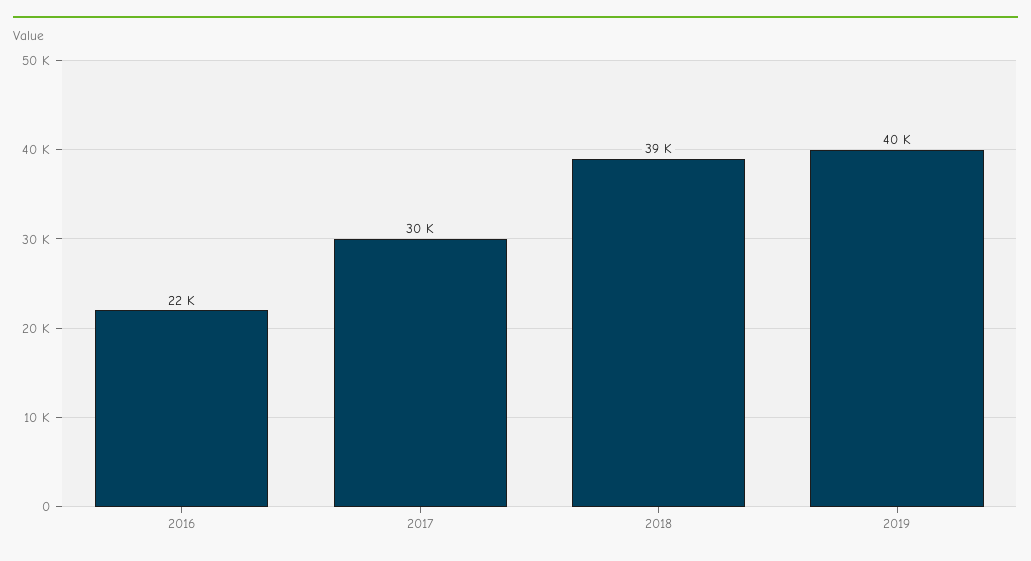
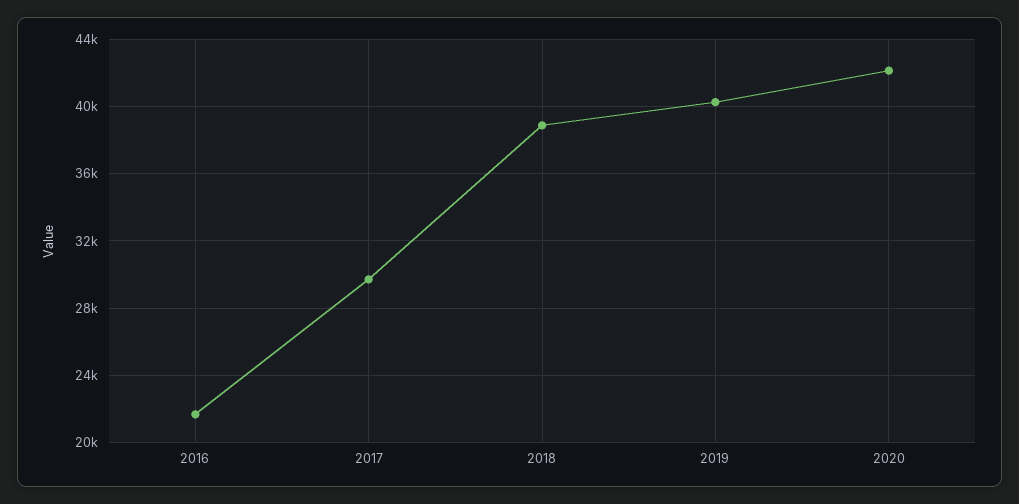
2020: none -> 42000

